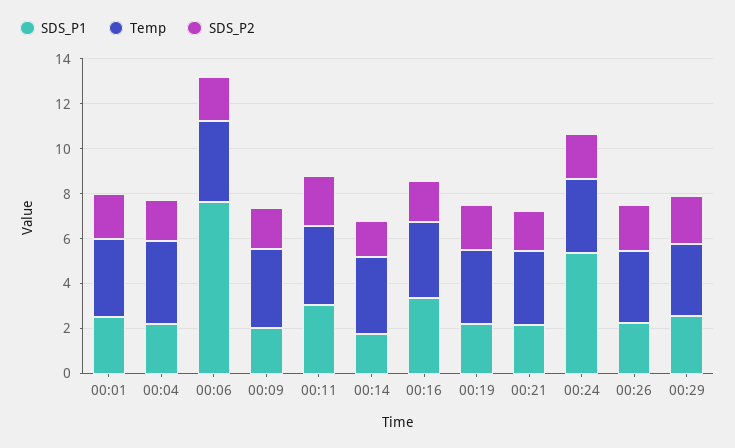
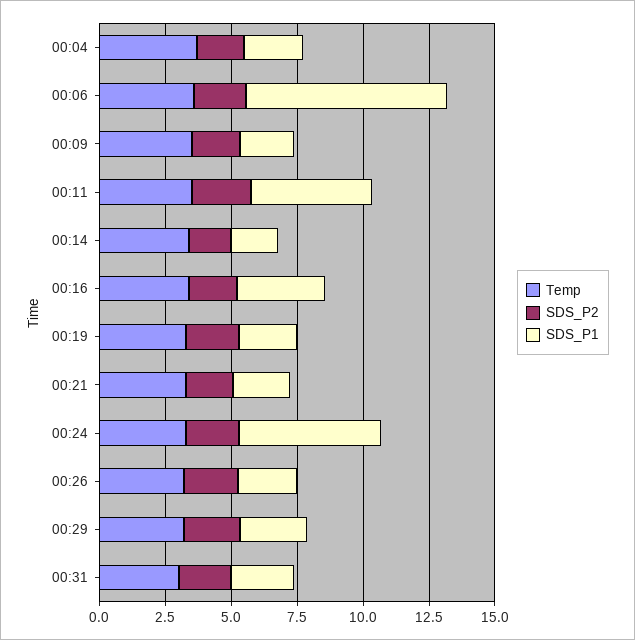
SDS_P1, 00:01: 2.5 -> none
Temp, 00:01: 3.5 -> none
SDS_P2, 00:01: 2 -> none
SDS_P1, 00:11: 3 -> 4.5
Temp, 00:31: none -> 3
SDS_P2, 00:31: none -> 2
SDS_P1, 00:31: none -> 2.5

